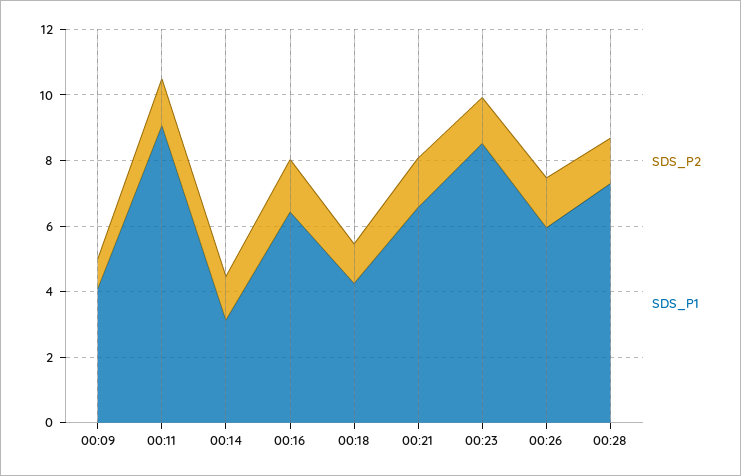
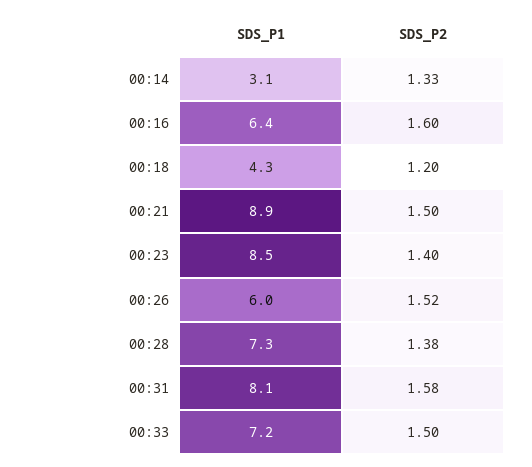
SDS_P2, 00:09: 1 -> none
SDS_P1, 00:09: 4 -> none
SDS_P2, 00:11: 1.5 -> none
SDS_P1, 00:11: 9 -> none
SDS_P1, 00:21: 6.5 -> 8.9
SDS_P1, 00:31: none -> 8.1
SDS_P2, 00:31: none -> 1.58
SDS_P1, 00:33: none -> 7.2
SDS_P2, 00:33: none -> 1.5

